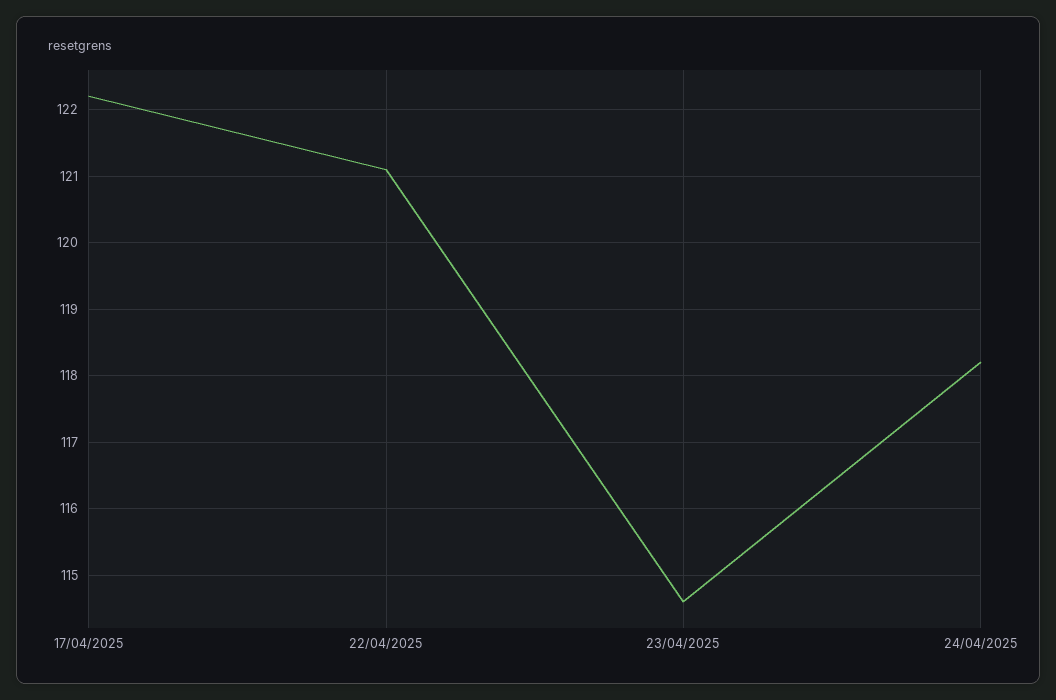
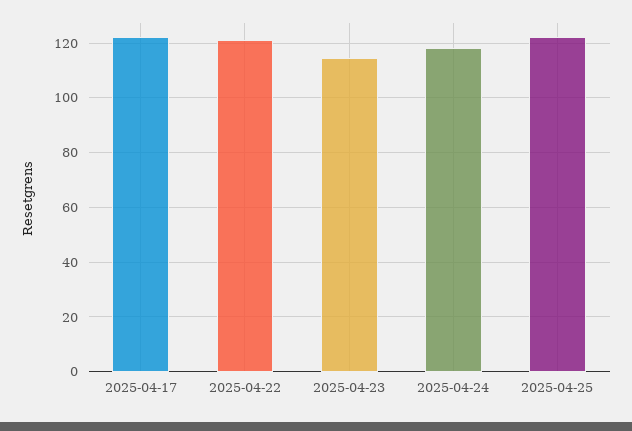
2025-04-25: none -> 122.5

